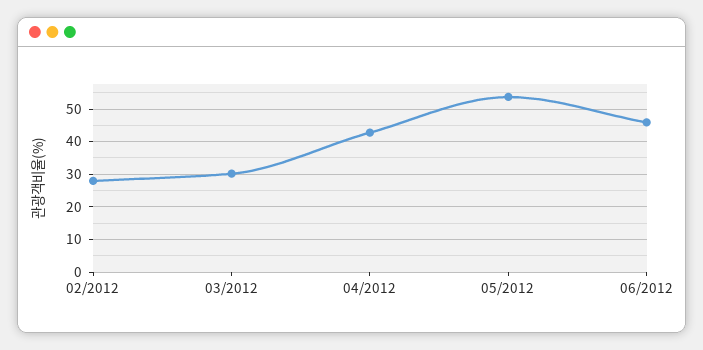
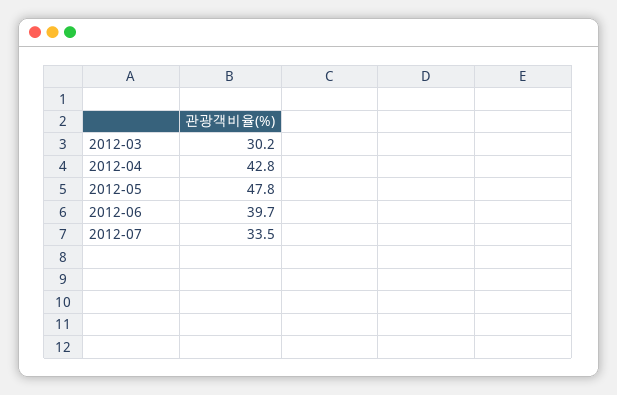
02/2012: 28 -> none
05/2012: 54 -> 47.8
06/2012: 46 -> 39.7
2012-07: none -> 33.5

